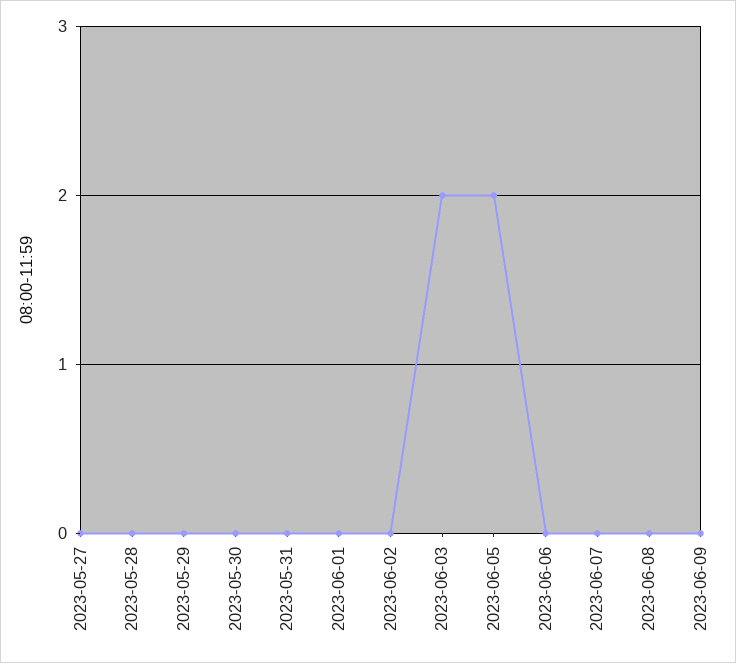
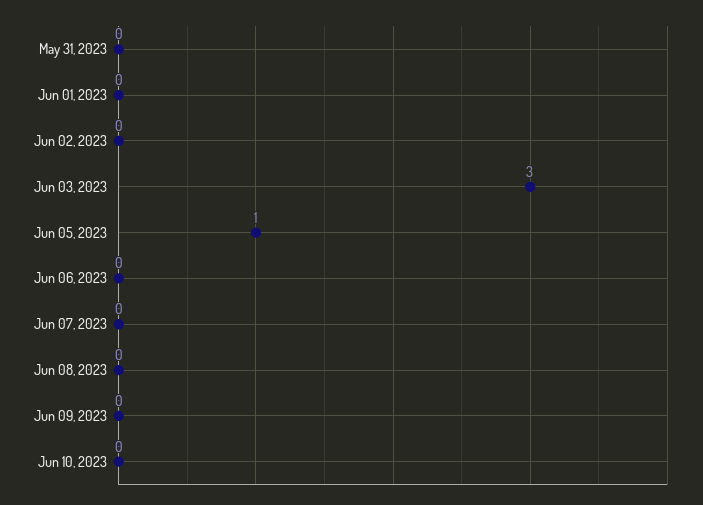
2023-05-27: 0 -> none
2023-05-28: 0 -> none
2023-05-29: 0 -> none
2023-05-30: 0 -> none
2023-06-03: 2 -> 3
2023-06-05: 2 -> 1
Jun 10, 2023: none -> 0

